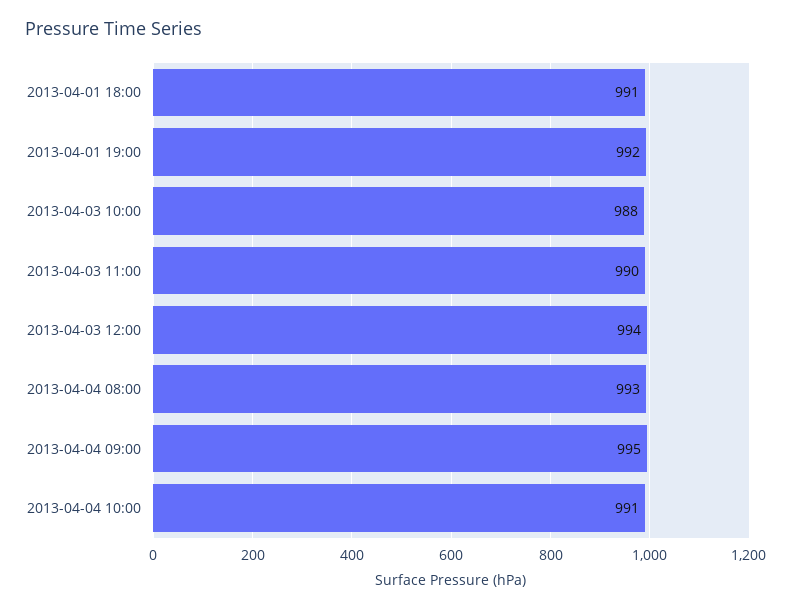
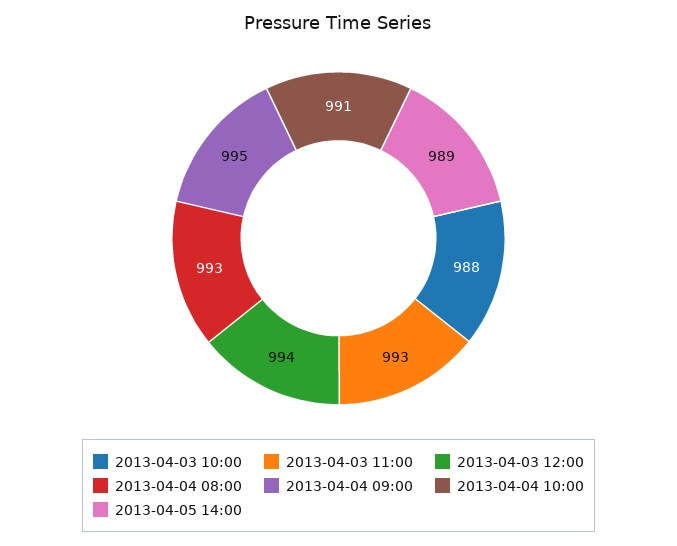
2013-04-01 18:00: 991 -> none
2013-04-01 19:00: 992 -> none
2013-04-03 11:00: 990 -> 993
2013-04-05 14:00: none -> 989

